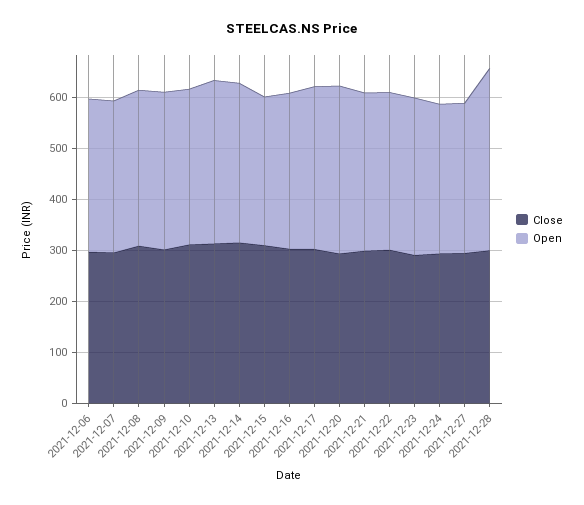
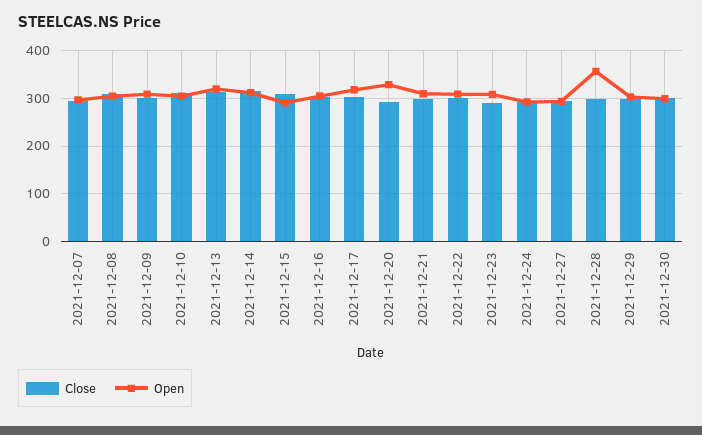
Close, 2021-12-06: 300 -> none
Open, 2021-12-06: 300 -> none
Close, 2021-12-29: none -> 300
Open, 2021-12-29: none -> 300
Close, 2021-12-30: none -> 300
Open, 2021-12-30: none -> 300

